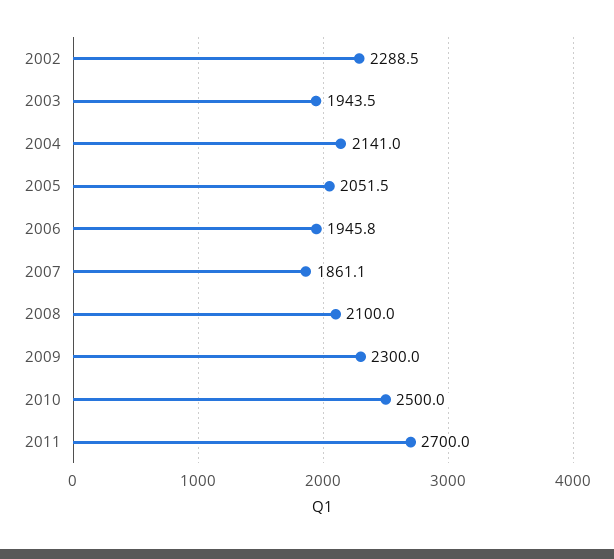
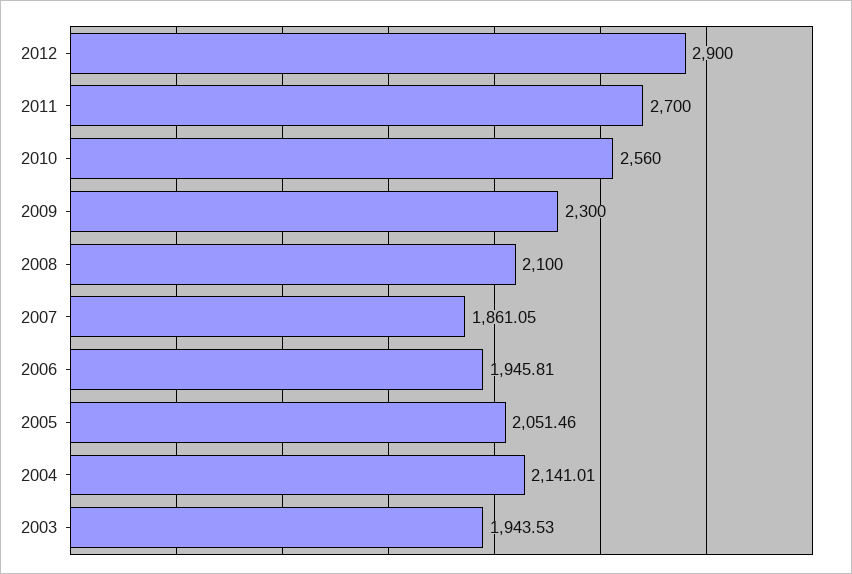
2002: 2288.5 -> none
2010: 2500 -> 2560
2012: none -> 2900

